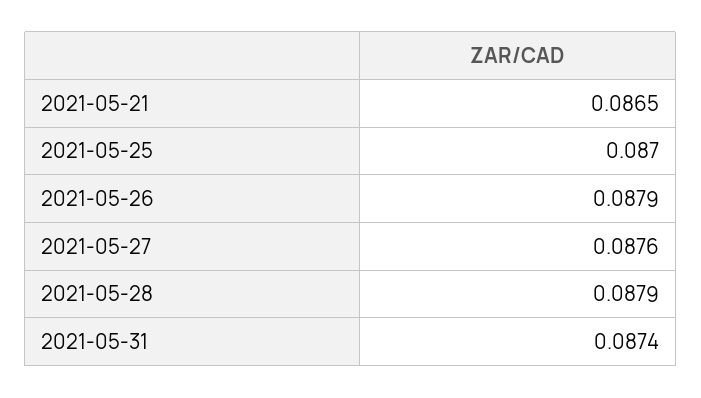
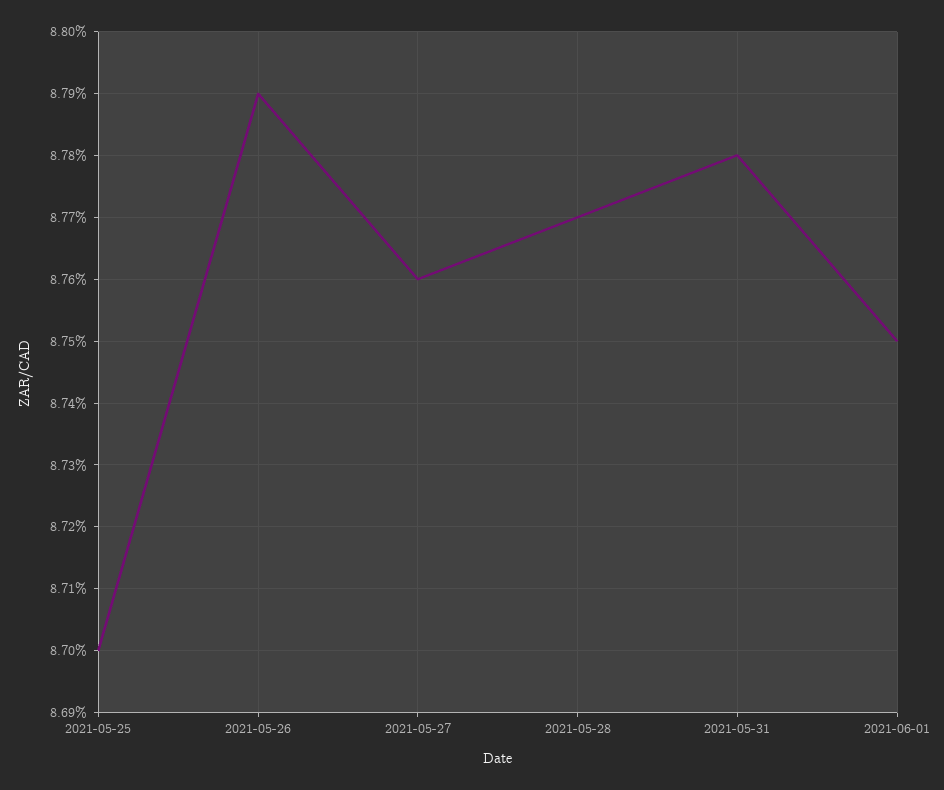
2021-05-21: 0.0865 -> none
2021-05-28: 0.0879 -> 0.0877
2021-05-31: 0.0874 -> 0.0878
2021-06-01: none -> 0.0875

